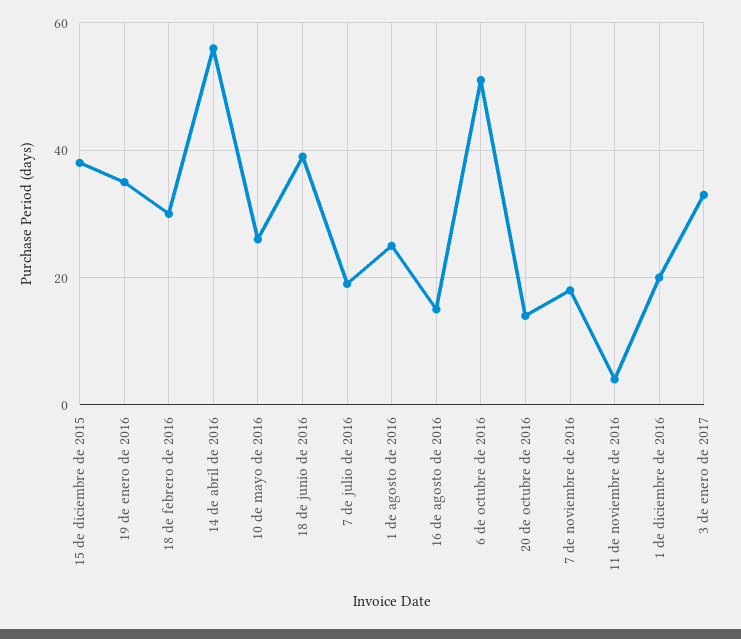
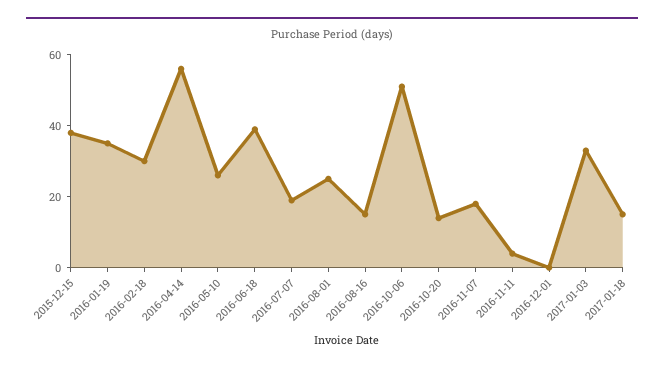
1 de diciembre de 2016: 20 -> 0
2017-01-18: none -> 15

